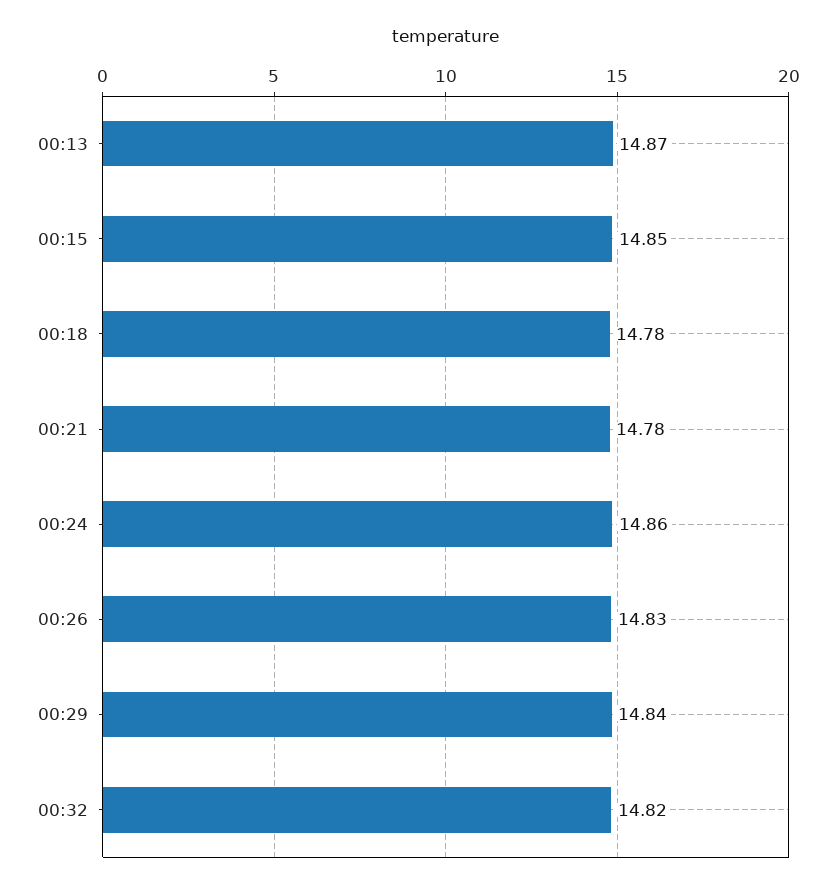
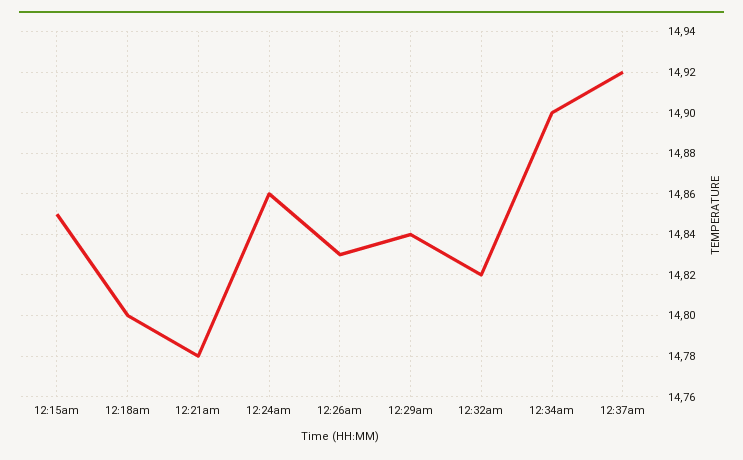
00:13: 14.87 -> none
00:18: 14.78 -> 14.8
12:34am: none -> 14.9
12:37am: none -> 14.92

